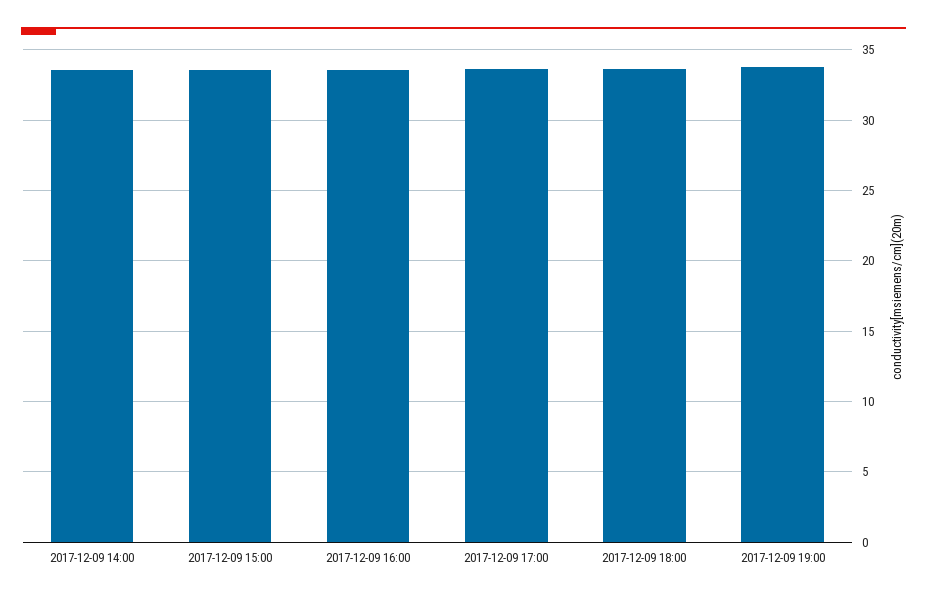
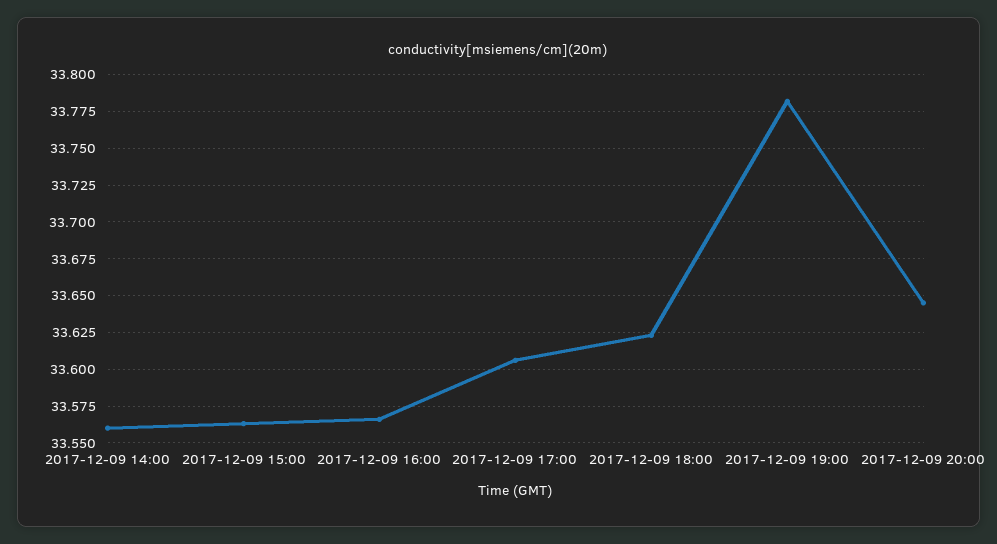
2017-12-09 20:00: none -> 33.645

